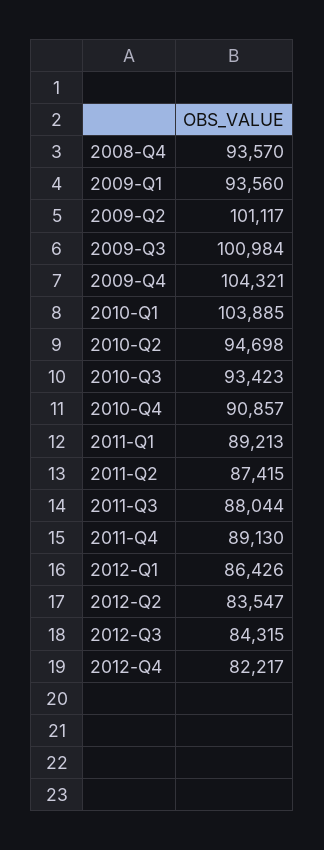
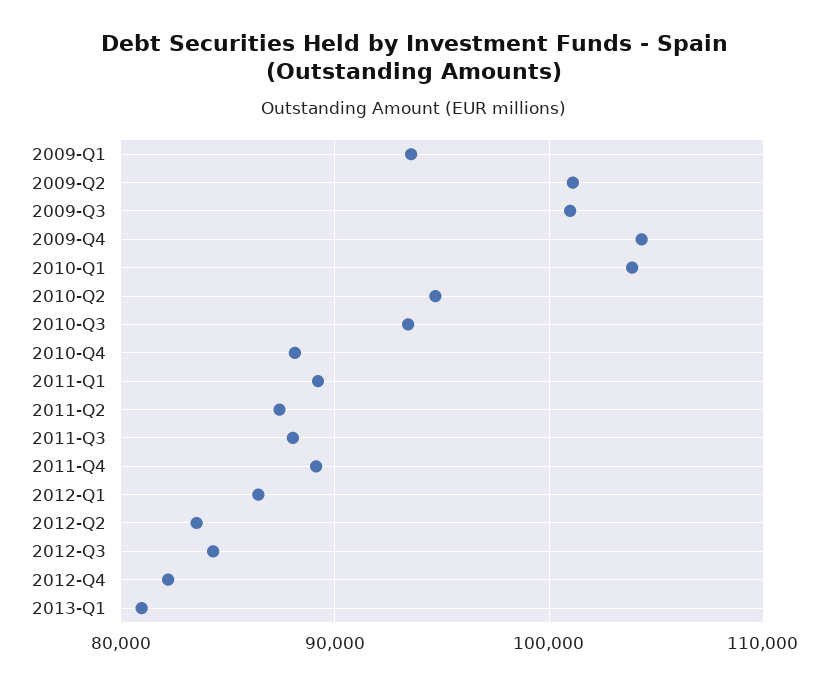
2008-Q4: 93570 -> none
2010-Q4: 90857 -> 88000
2013-Q1: none -> 81000

